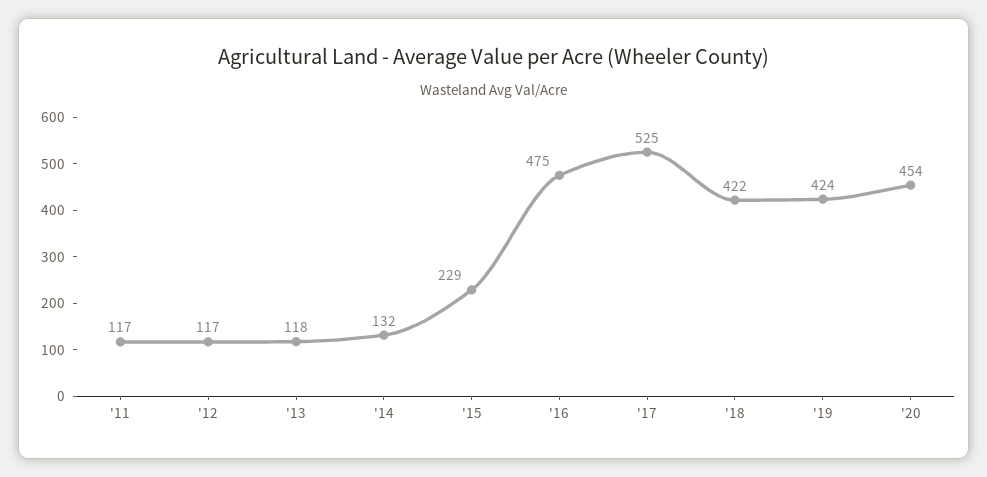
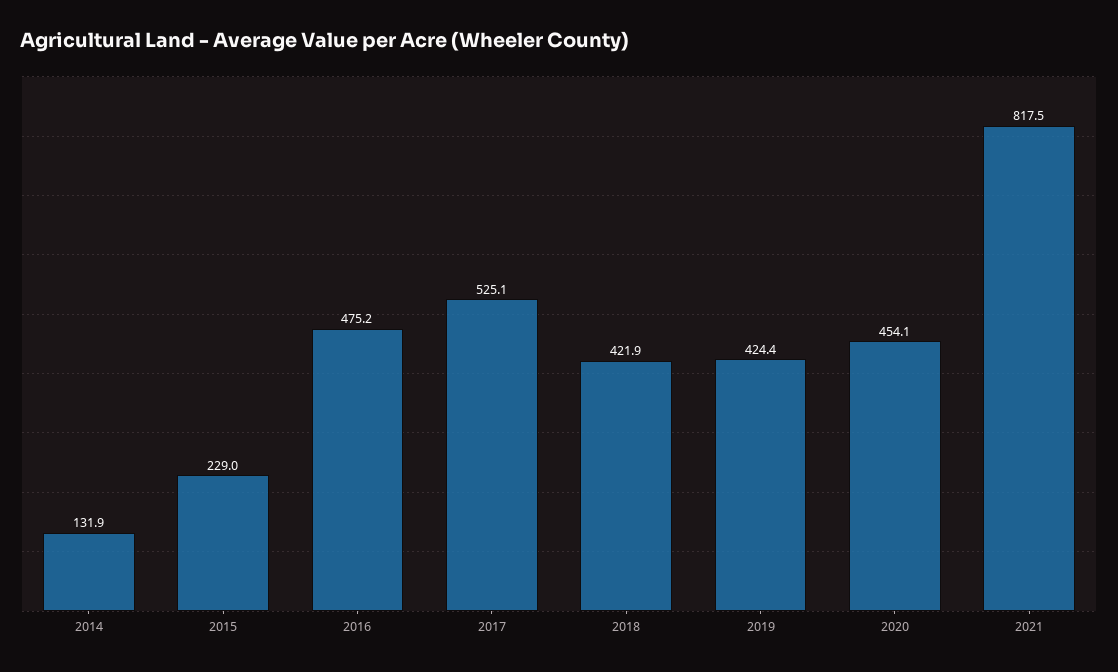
'11: 117 -> none
'12: 117 -> none
'13: 118 -> none
2021: none -> 817.5

